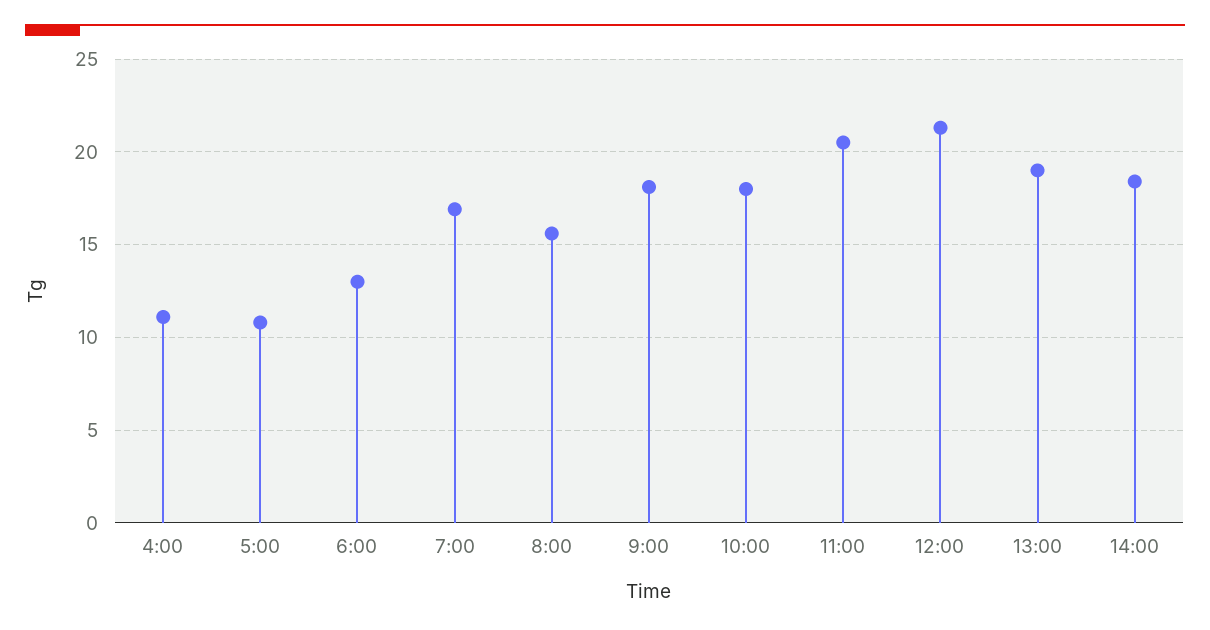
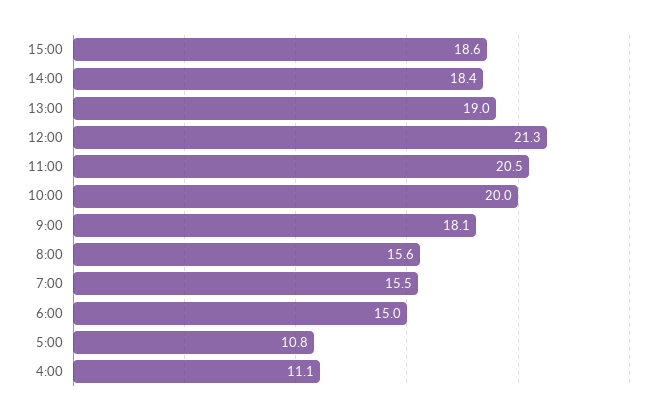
6:00: 13 -> 15
7:00: 17 -> 15.5
10:00: 18 -> 20
15:00: none -> 18.6

